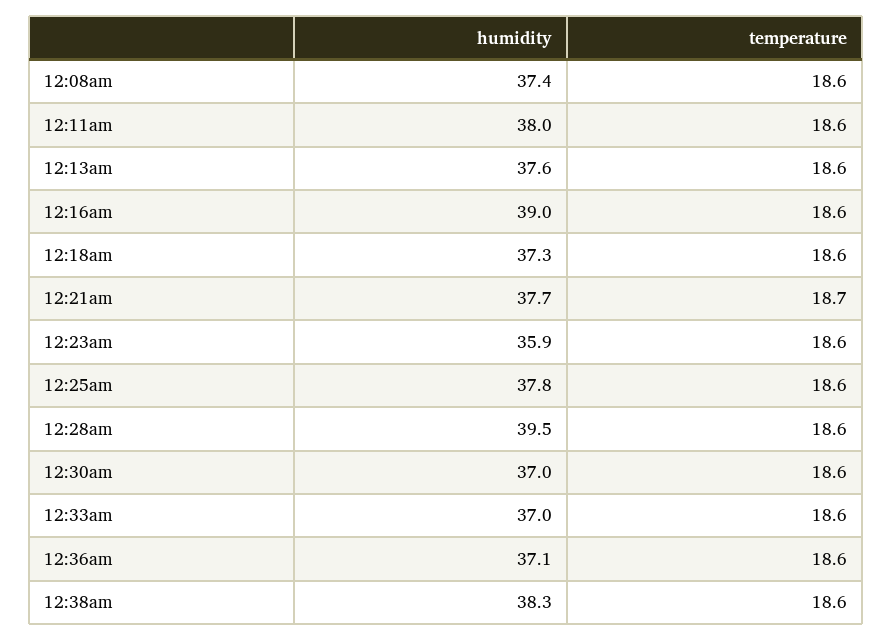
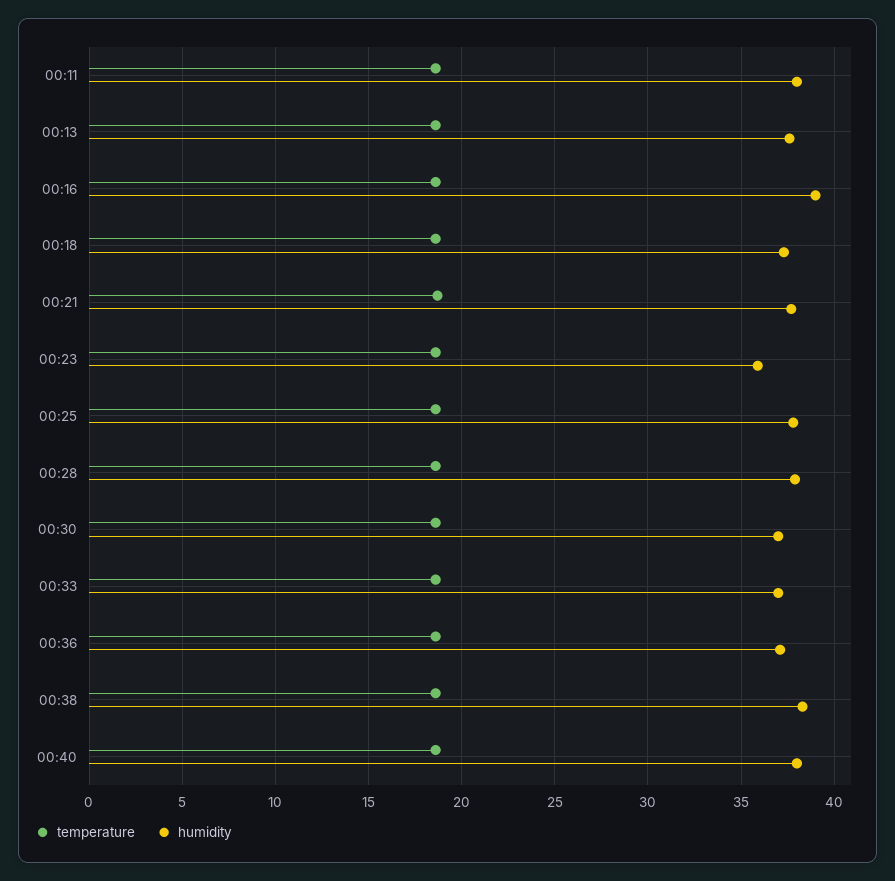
humidity, 12:08am: 37.4 -> none
temperature, 12:08am: 18.6 -> none
humidity, 12:28am: 39.5 -> 38
temperature, 00:40: none -> 18.5
humidity, 00:40: none -> 38

